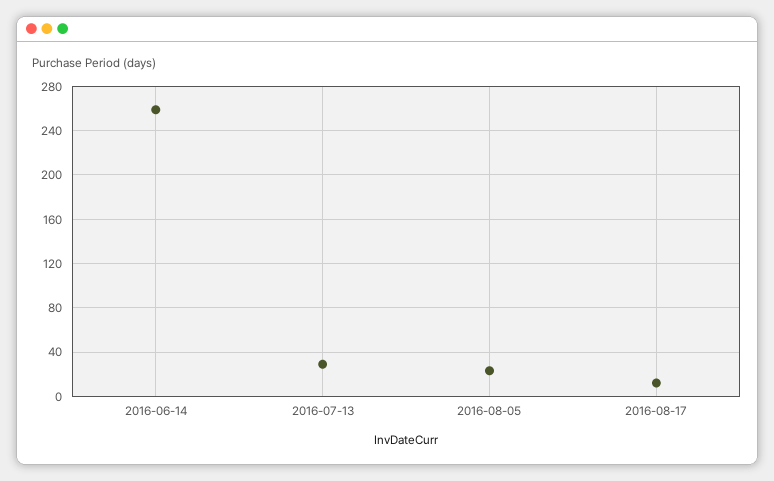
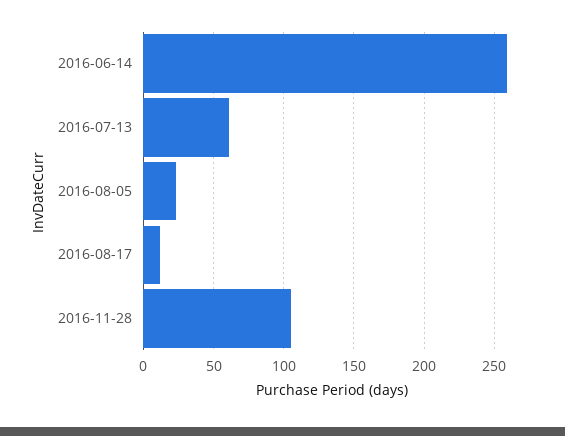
2016-07-13: 30 -> 60
2016-11-28: none -> 105

